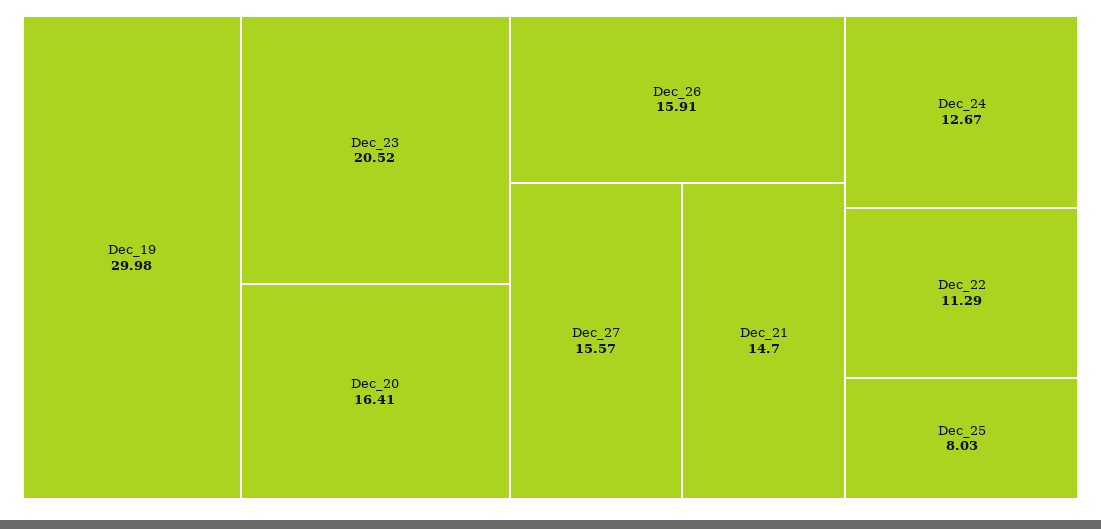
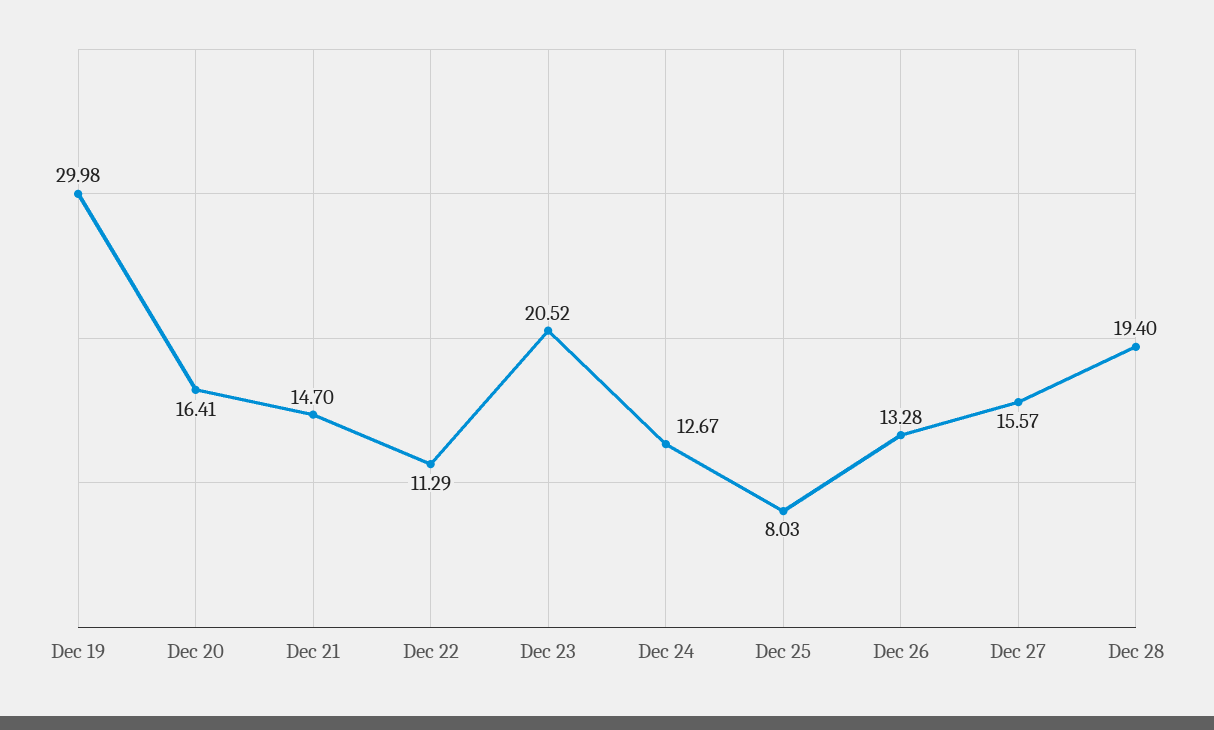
Dec_26: 15.91 -> 13.28
Dec 28: none -> 19.4

